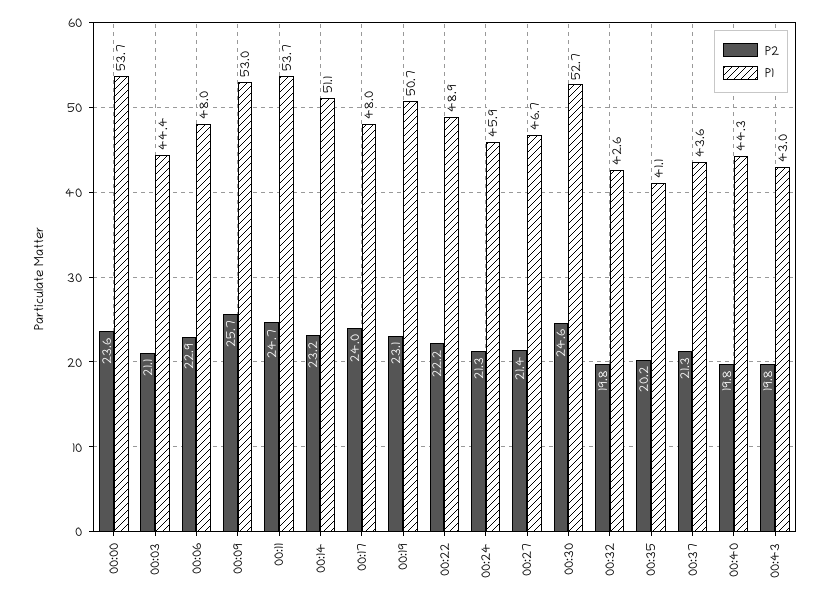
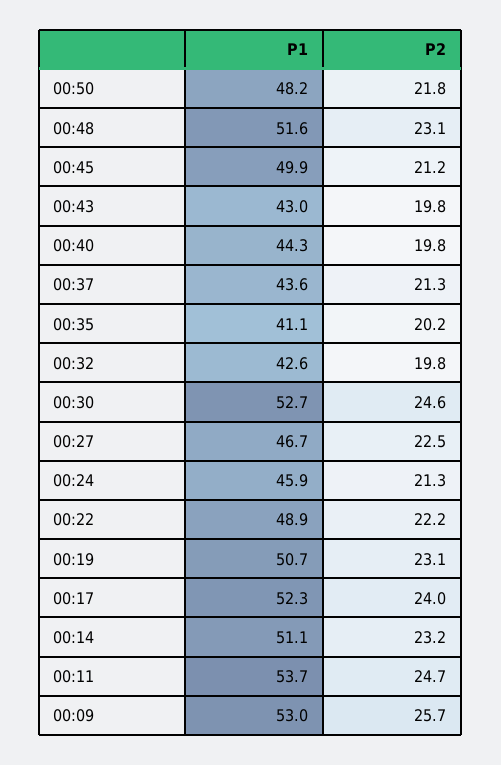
P2, 00:00: 23.6 -> none
P1, 00:00: 53.7 -> none
P2, 00:03: 21.1 -> none
P1, 00:03: 44.4 -> none
P2, 00:06: 22.9 -> none
P1, 00:06: 48 -> none
P1, 00:17: 48 -> 52.3
P2, 00:27: 21.4 -> 22.5
P1, 00:50: none -> 48.2
P2, 00:50: none -> 21.8
P1, 00:48: none -> 51.6
P2, 00:48: none -> 23.1
P1, 00:45: none -> 49.9
P2, 00:45: none -> 21.2

